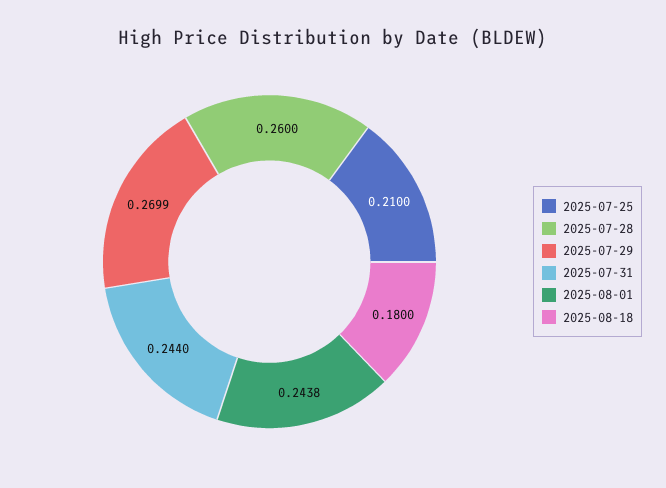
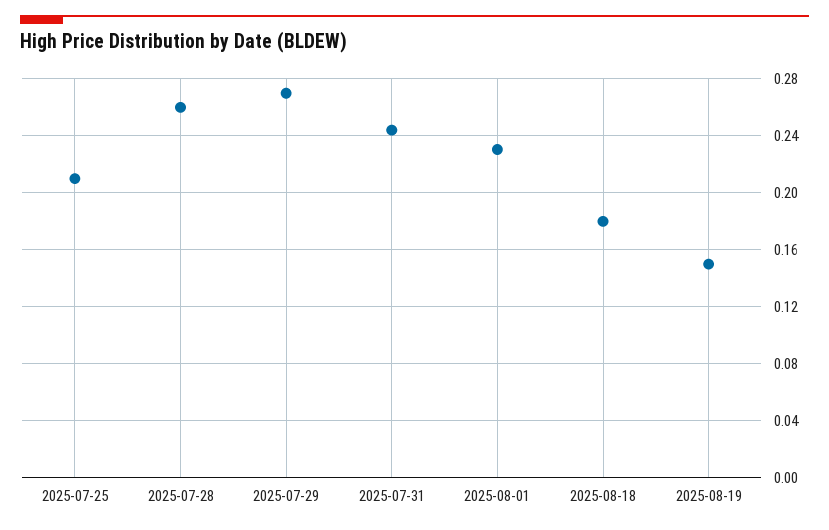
2025-08-01: 0.2438 -> 0.23
2025-08-19: none -> 0.15

